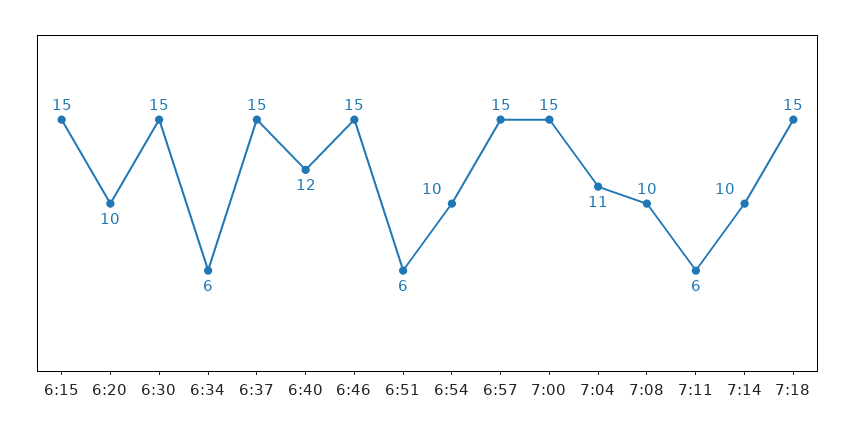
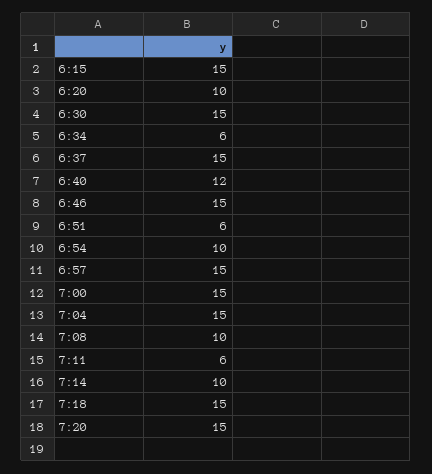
7:04: 11 -> 15
7:20: none -> 15

